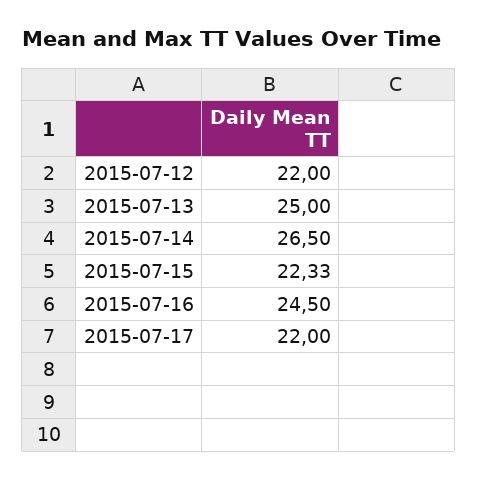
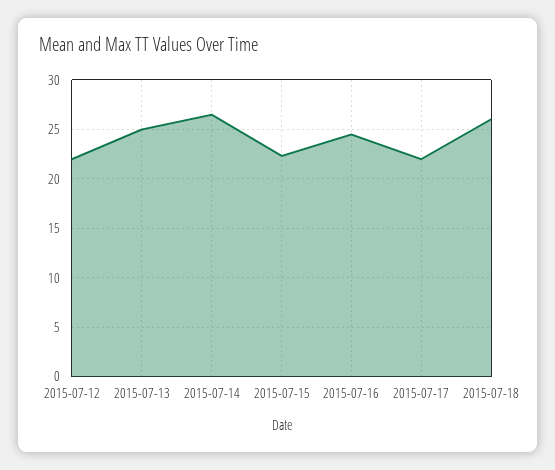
2015-07-18: none -> 26

